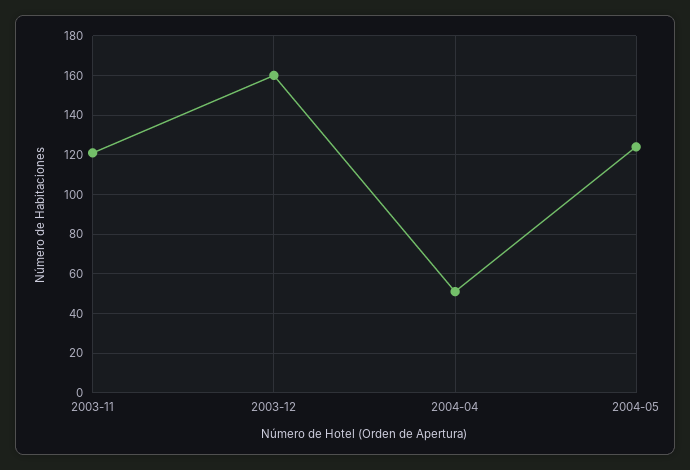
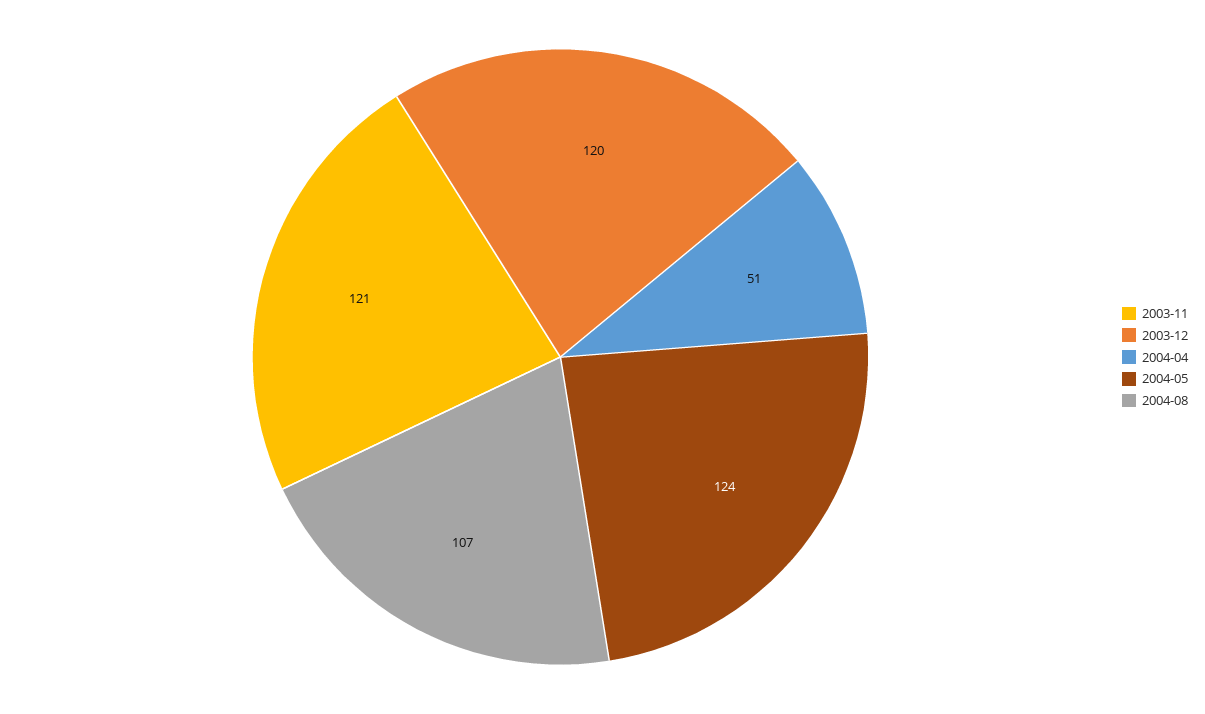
2003-12: 160 -> 120
2004-08: none -> 107

